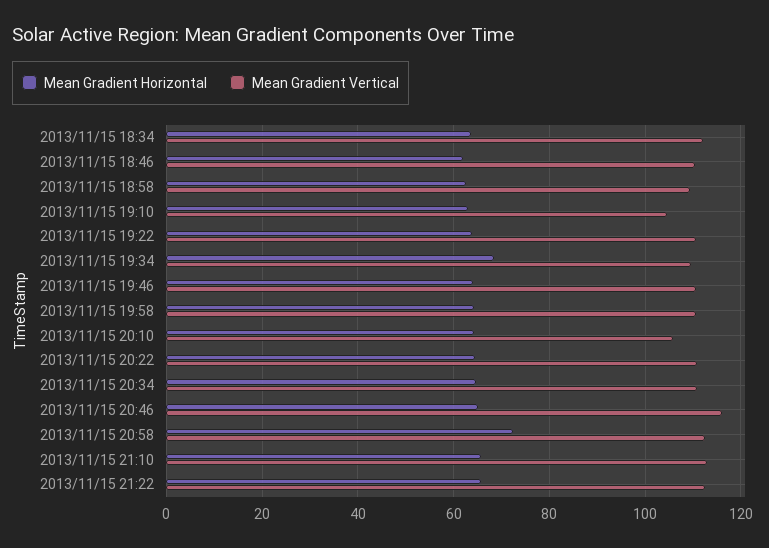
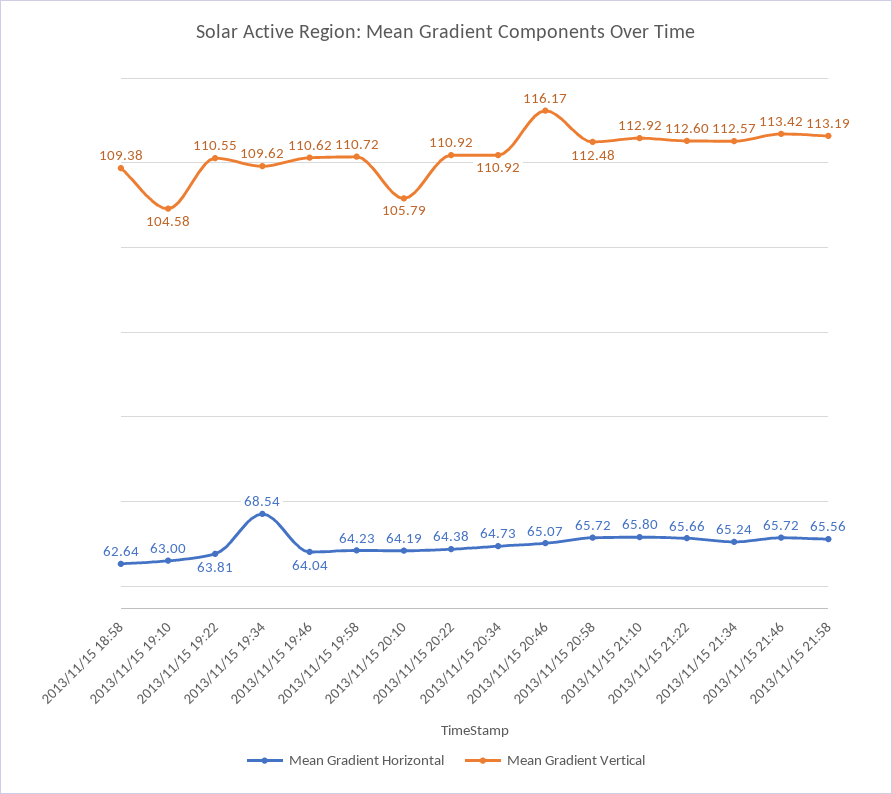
Mean Gradient Horizontal, 2013/11/15 18:34: 64 -> none
Mean Gradient Vertical, 2013/11/15 18:34: 112 -> none
Mean Gradient Horizontal, 2013/11/15 18:46: 62 -> none
Mean Gradient Vertical, 2013/11/15 18:46: 110 -> none
Mean Gradient Horizontal, 2013/11/15 20:58: 72 -> 65.72
Mean Gradient Horizontal, 2013/11/15 21:34: none -> 65.24
Mean Gradient Vertical, 2013/11/15 21:34: none -> 112.57
Mean Gradient Horizontal, 2013/11/15 21:46: none -> 65.72
Mean Gradient Vertical, 2013/11/15 21:46: none -> 113.42
Mean Gradient Horizontal, 2013/11/15 21:58: none -> 65.56
Mean Gradient Vertical, 2013/11/15 21:58: none -> 113.19

